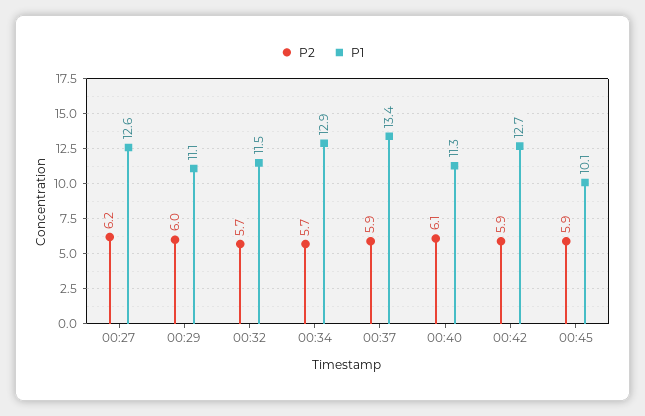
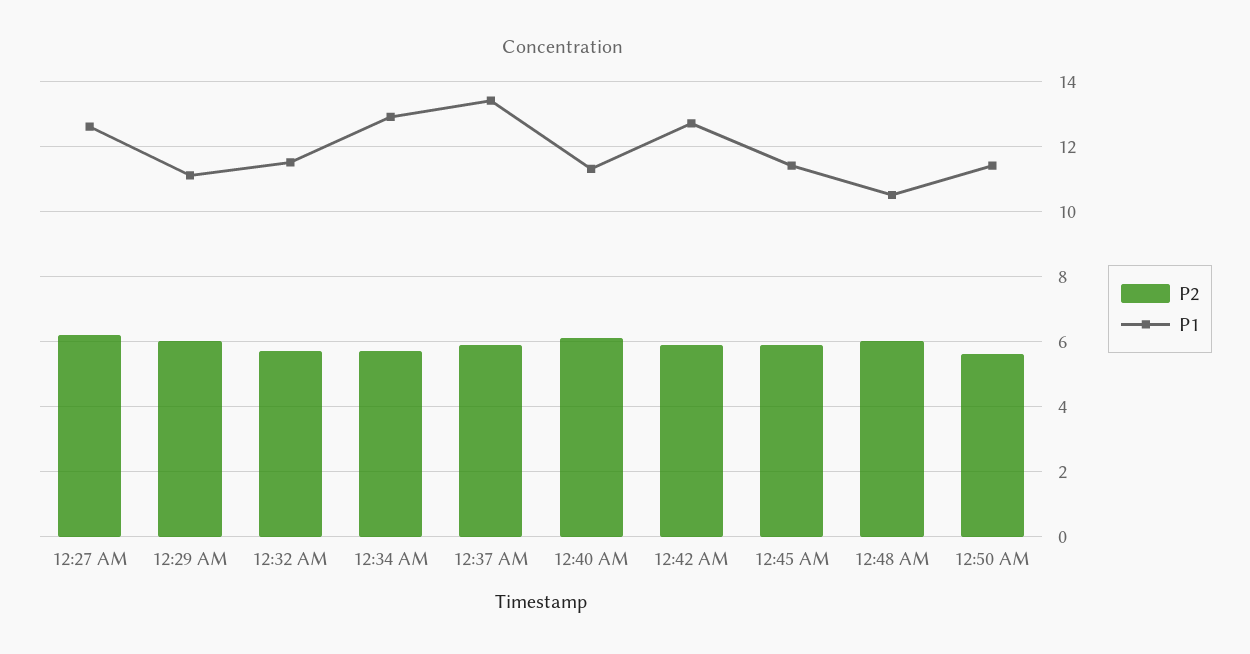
P1, 00:45: 10.1 -> 11.5
P2, 12:48 AM: none -> 6
P1, 12:48 AM: none -> 10.5
P2, 12:50 AM: none -> 5.5
P1, 12:50 AM: none -> 11.5

